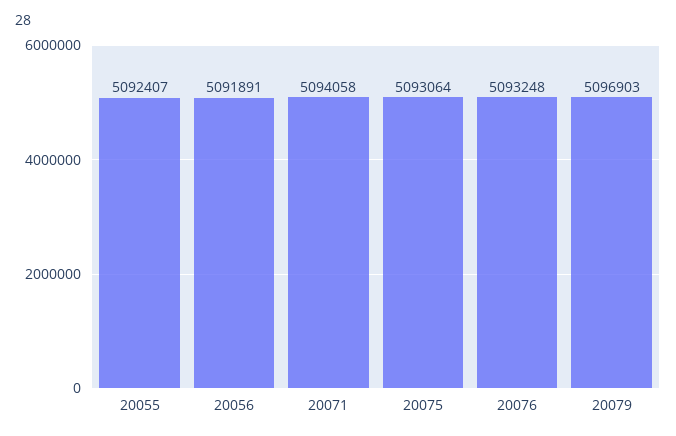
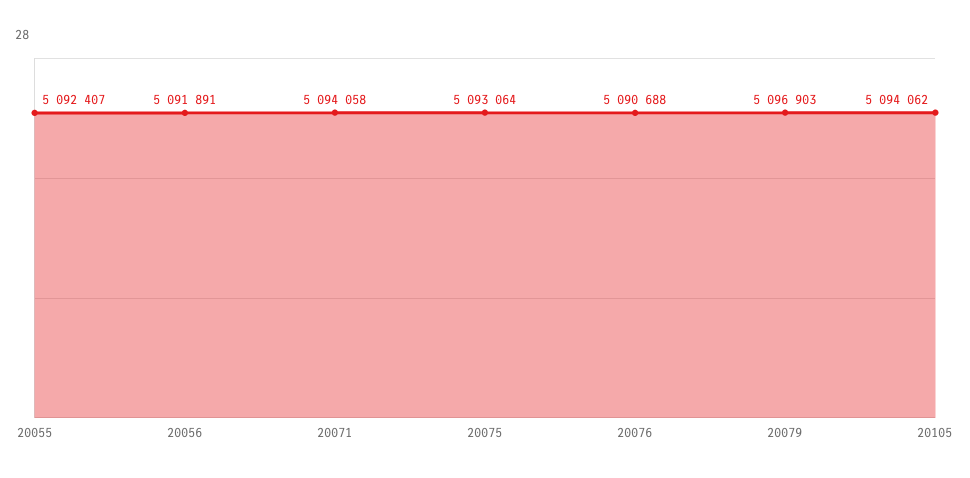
20076: 5093248 -> 5090688
20105: none -> 5094062

